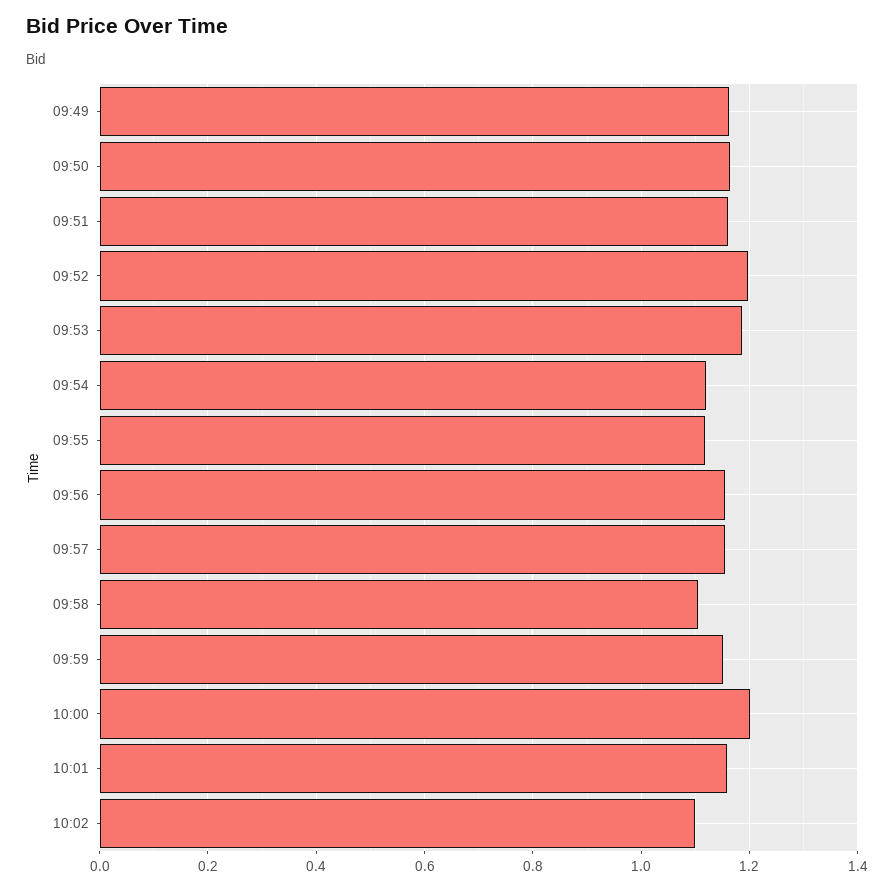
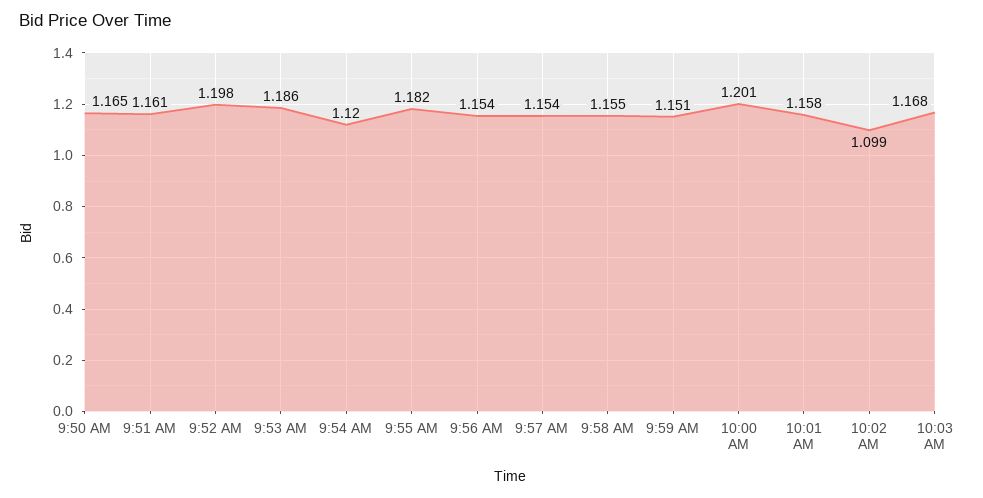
09:49: 1.16 -> none
09:55: 1.12 -> 1.182
09:58: 1.1 -> 1.155
10:03 AM: none -> 1.168

